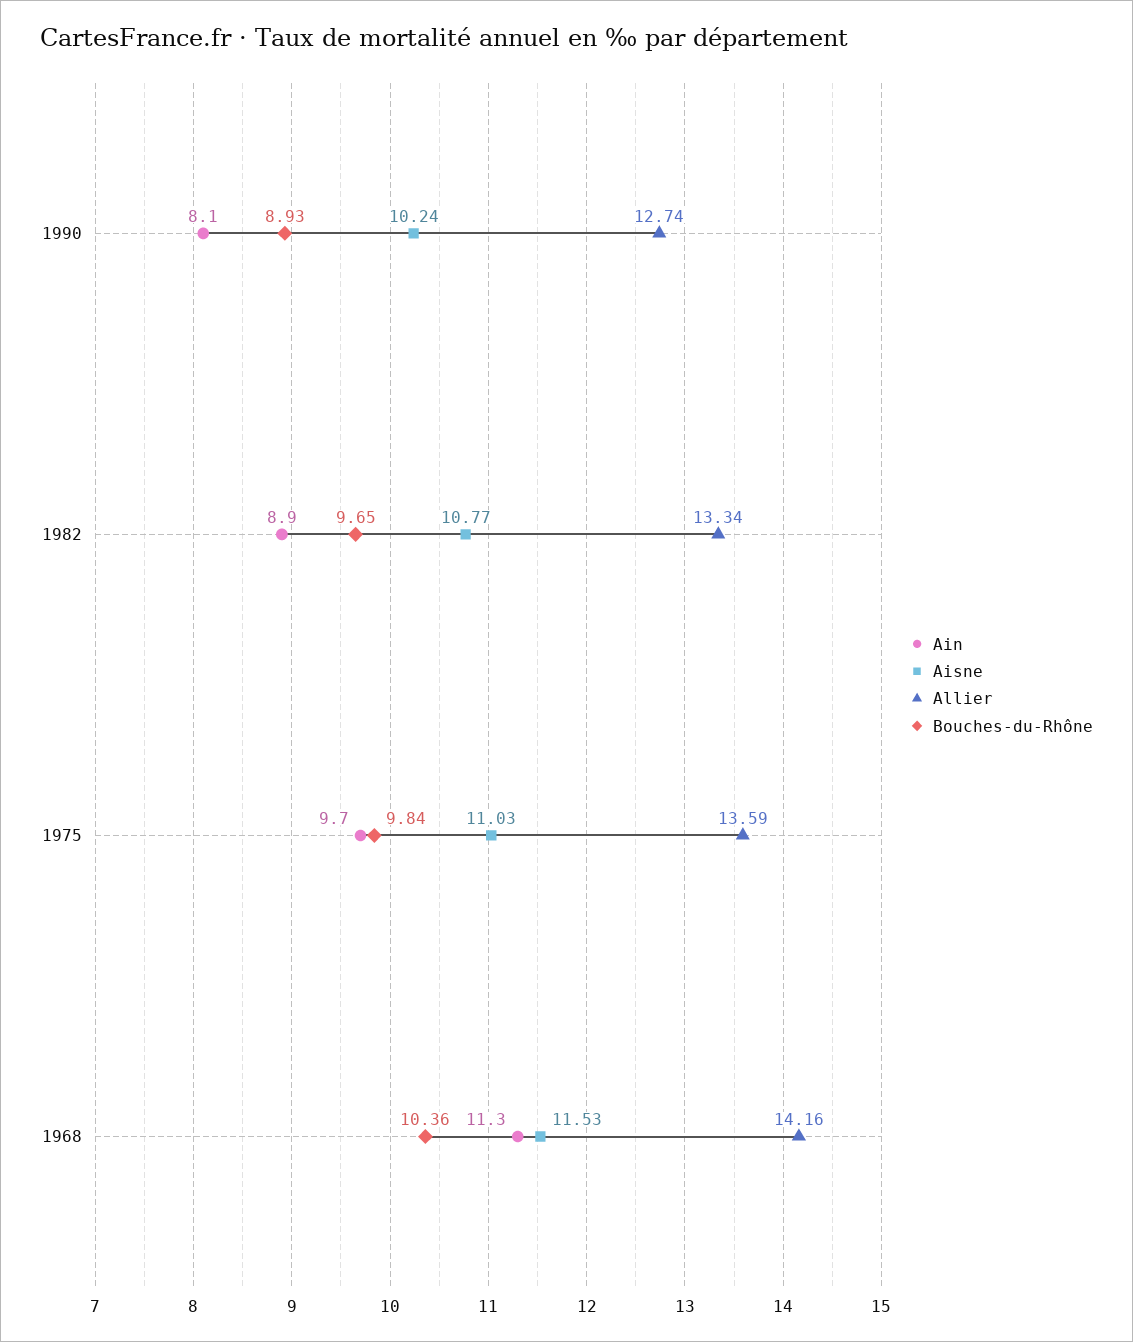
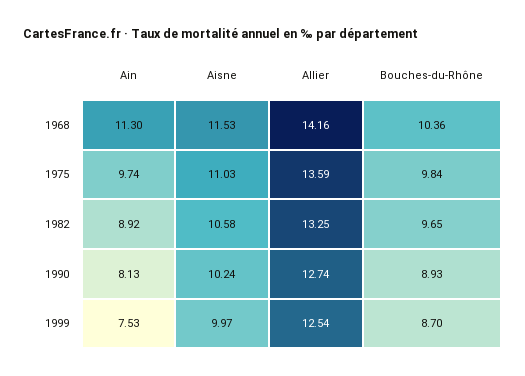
Aisne, 1982: 10.77 -> 10.58
Allier, 1982: 13.34 -> 13.25
Ain, 1999: none -> 7.53
Aisne, 1999: none -> 9.97
Allier, 1999: none -> 12.54
Bouches-du-Rhône, 1999: none -> 8.7

